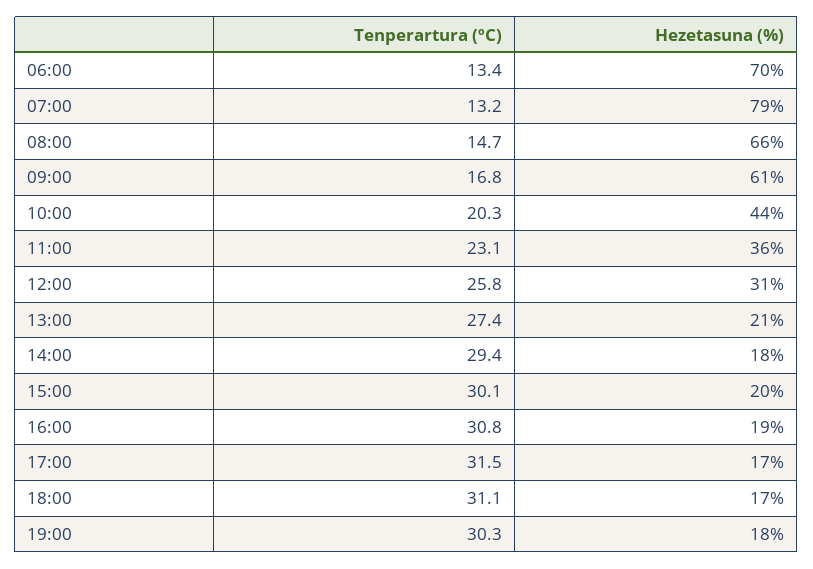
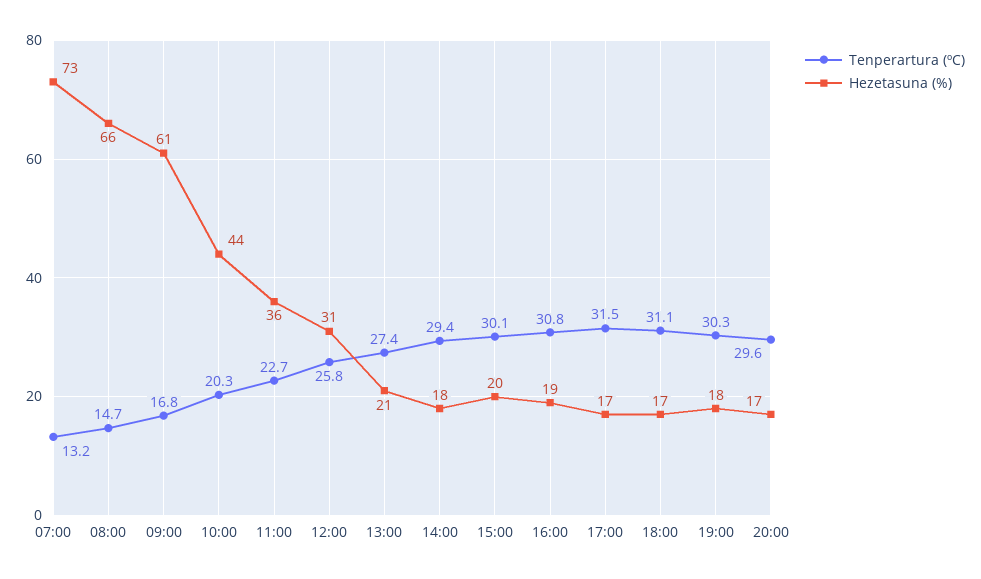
Tenperartura (ºC), 06:00: 13.4 -> none
Hezetasuna (%), 06:00: 70 -> none
Hezetasuna (%), 07:00: 79 -> 73
Tenperartura (ºC), 11:00: 23.1 -> 22.7
Tenperartura (ºC), 20:00: none -> 29.6
Hezetasuna (%), 20:00: none -> 17

